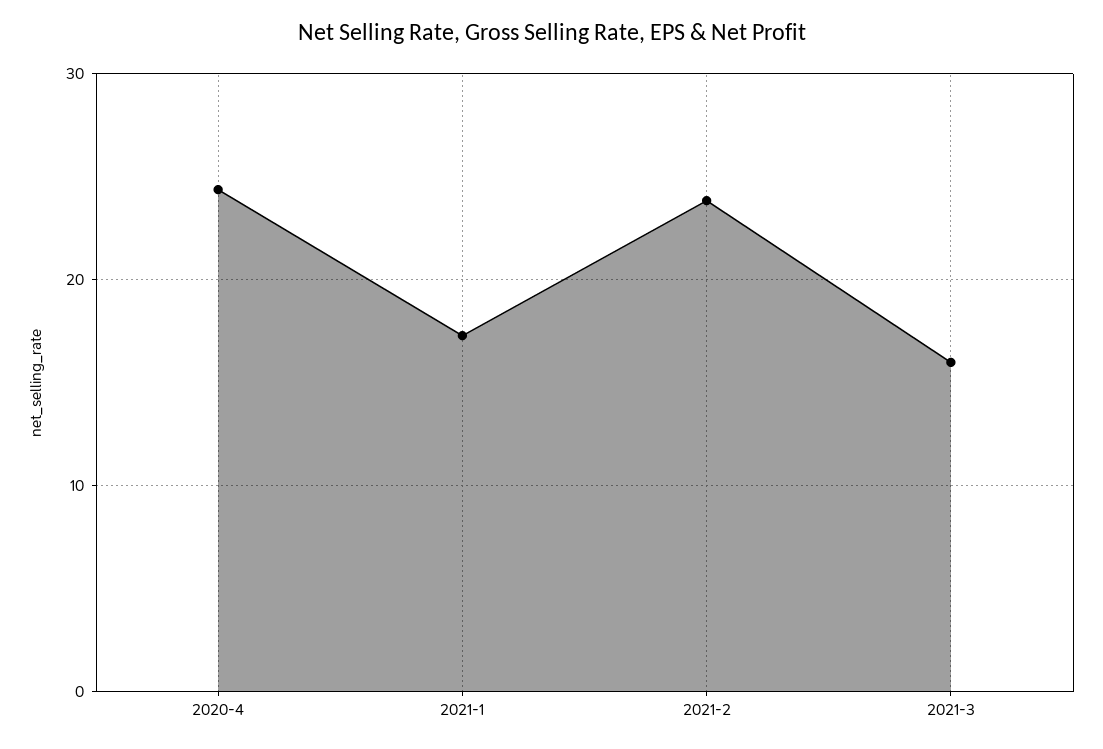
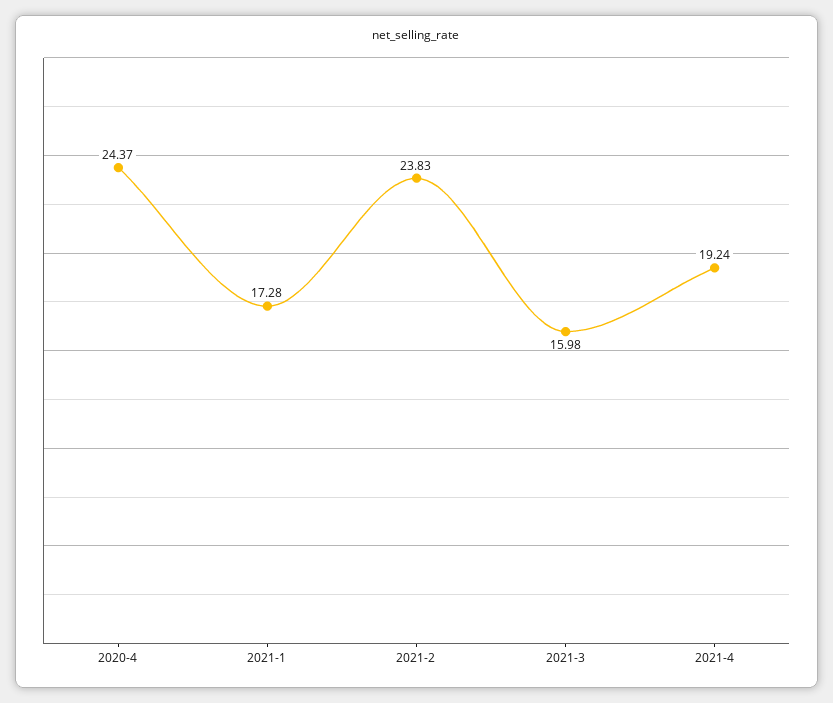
2021-4: none -> 19.24

